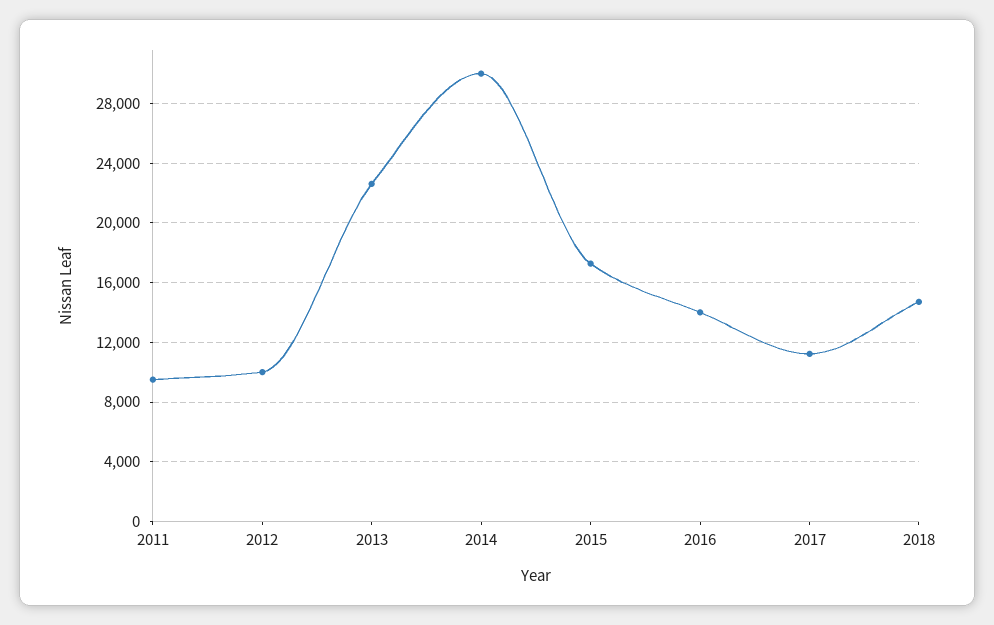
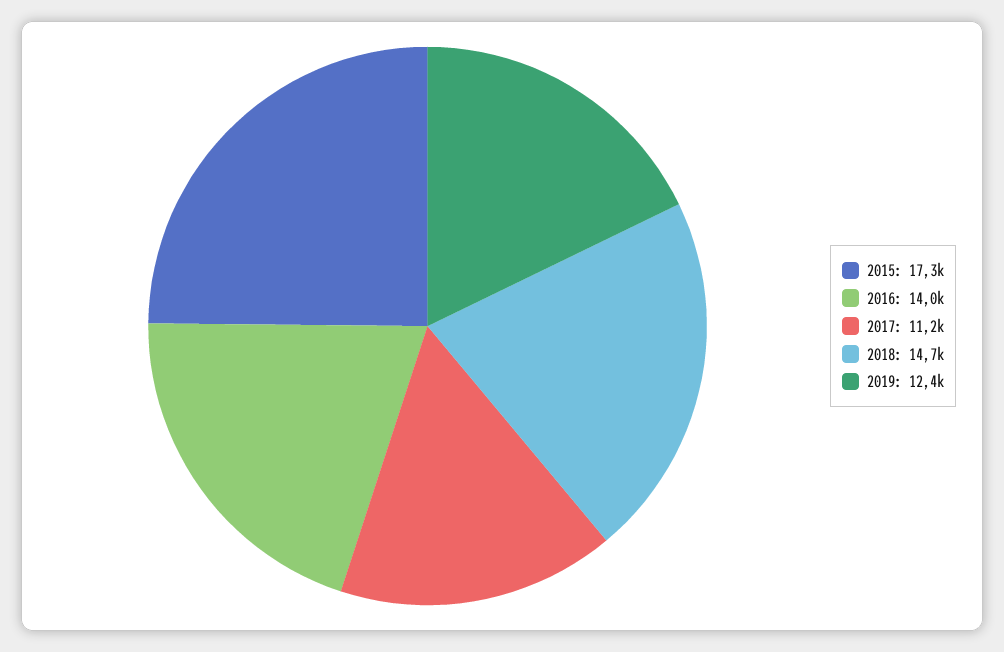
2011: 9500 -> none
2012: 10000 -> none
2013: 22500 -> none
2014: 30000 -> none
2019: none -> 12400

